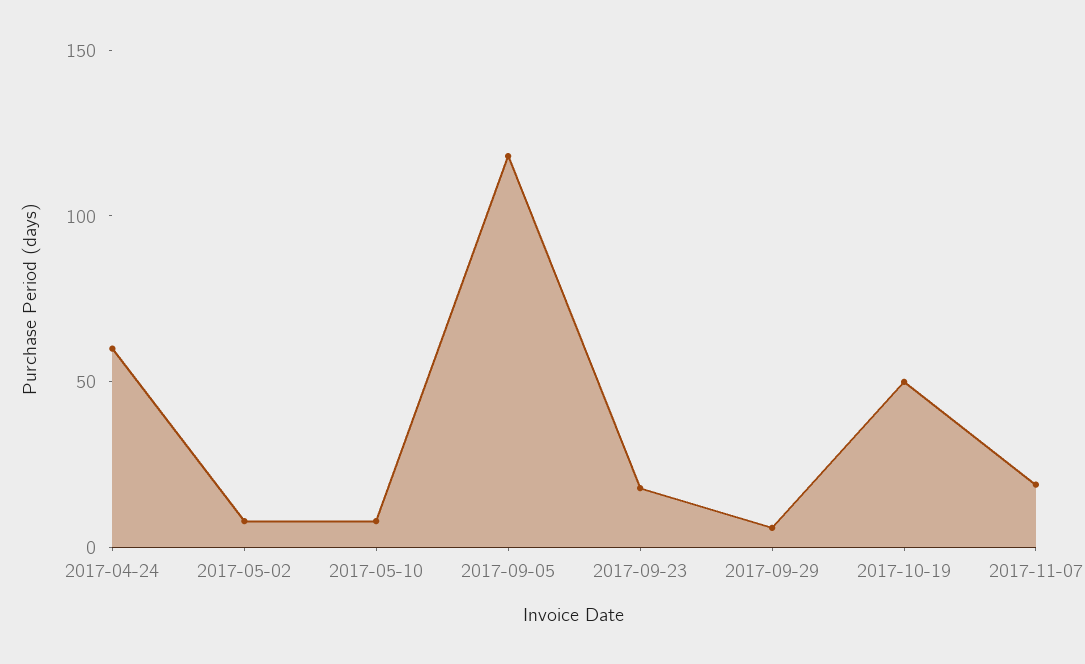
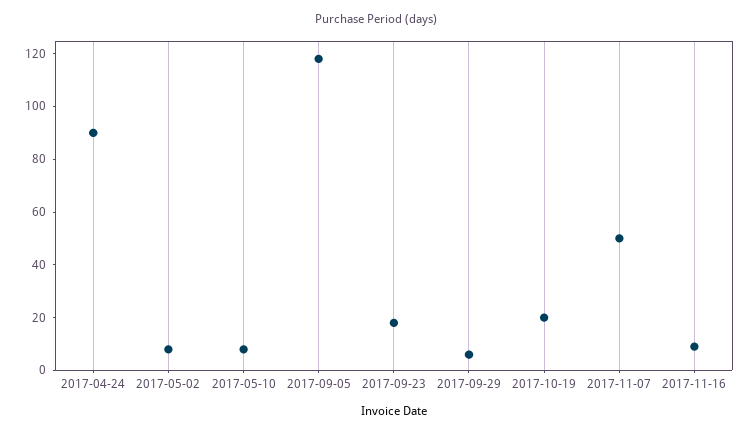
2017-04-24: 60 -> 90
2017-10-19: 50 -> 20
2017-11-07: 20 -> 50
2017-11-16: none -> 10

